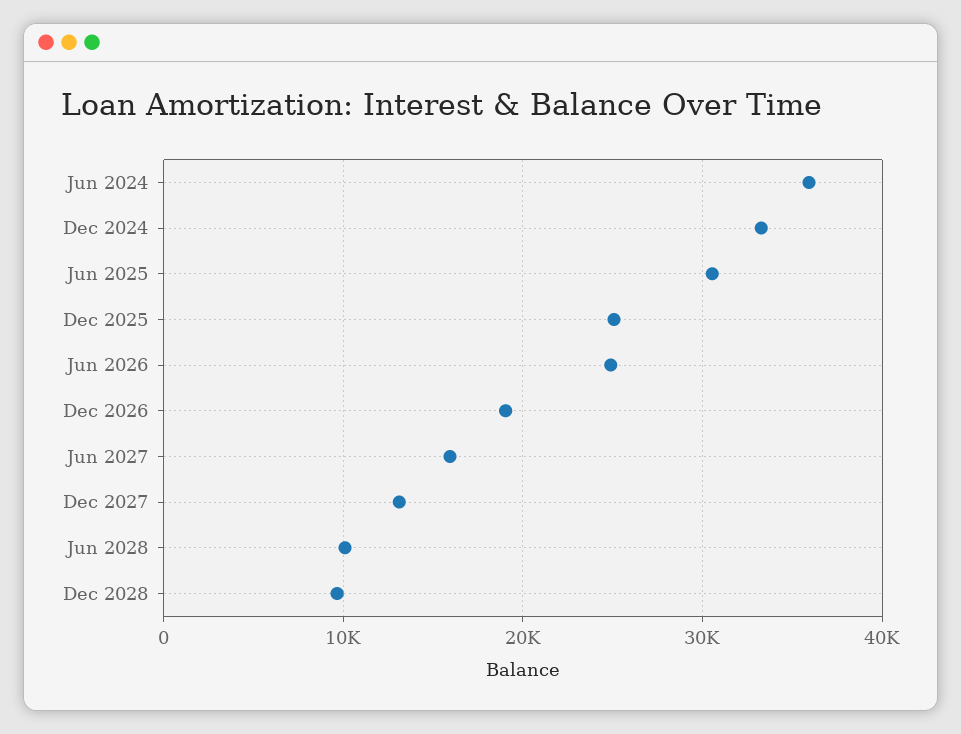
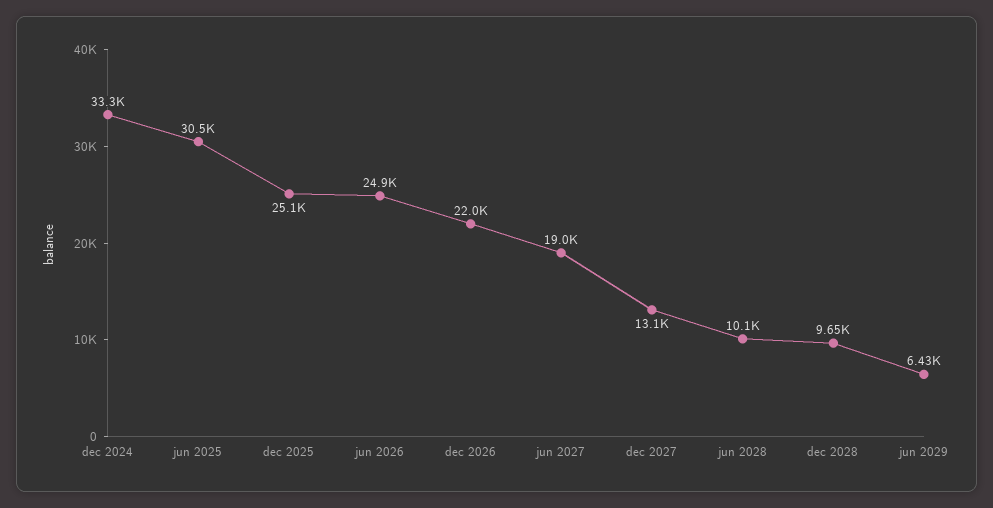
Jun 2024: 36000 -> none
Dec 2026: 19000 -> 22000
Jun 2027: 16000 -> 19000
jun 2029: none -> 6430

